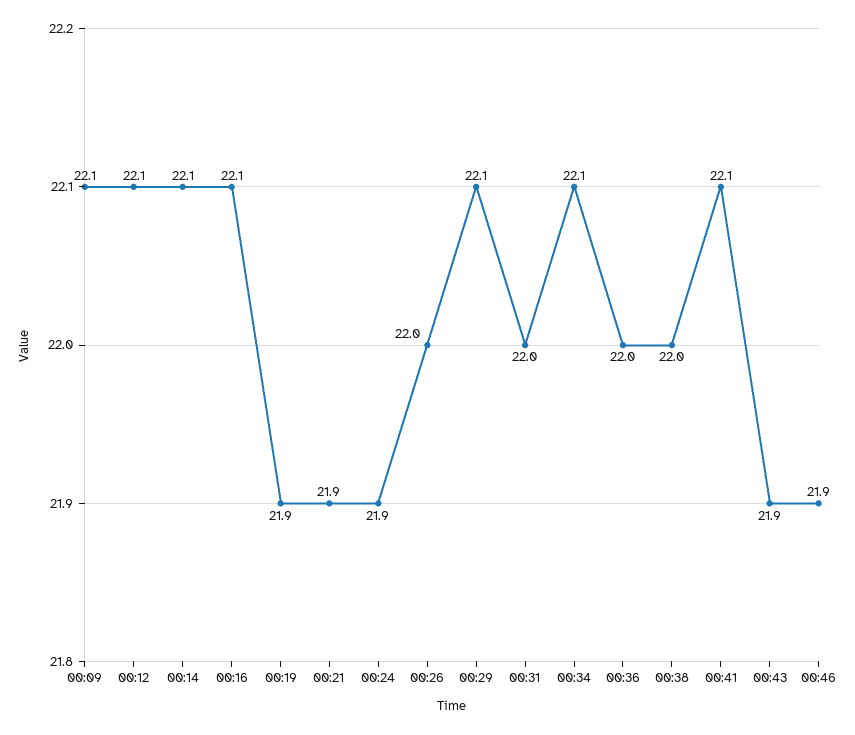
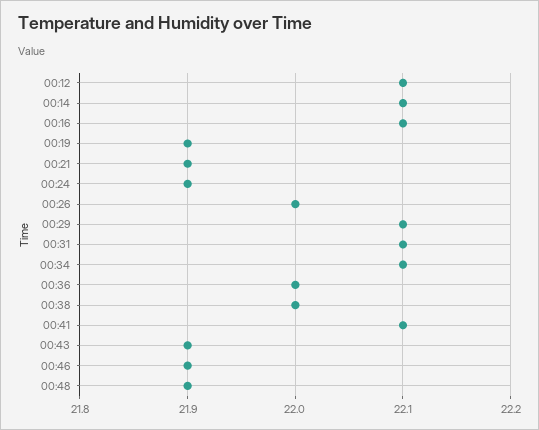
00:09: 22.1 -> none
00:31: 22 -> 22.1
00:48: none -> 21.9

